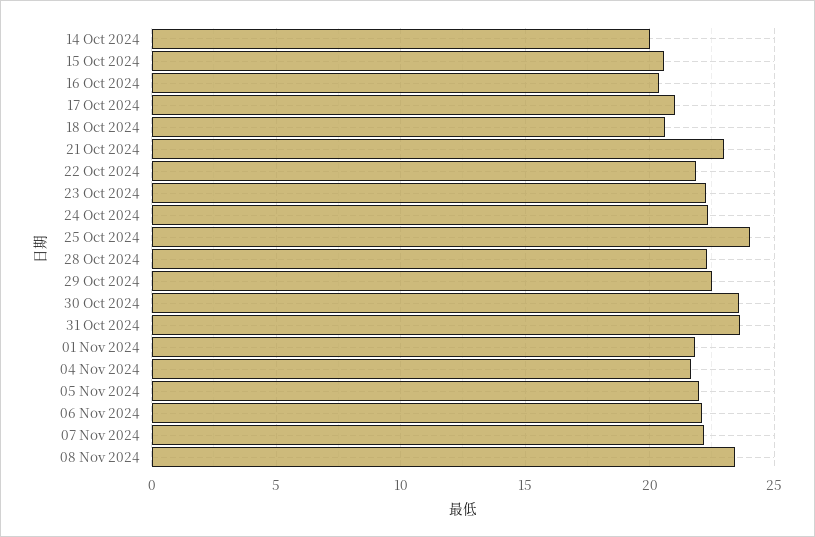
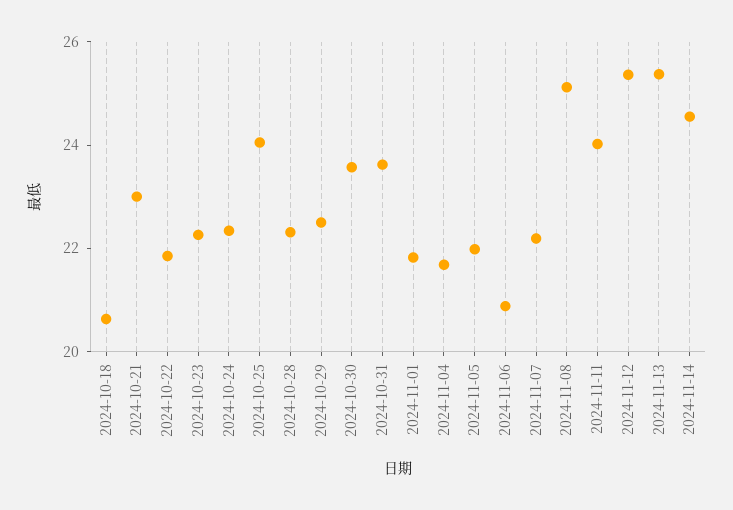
14 Oct 2024: 20 -> none
15 Oct 2024: 20.5 -> none
16 Oct 2024: 20.5 -> none
17 Oct 2024: 21 -> none
06 Nov 2024: 22 -> 21
08 Nov 2024: 23.5 -> 25
2024-11-11: none -> 24
2024-11-12: none -> 25.5
2024-11-13: none -> 25.5
2024-11-14: none -> 24.5

